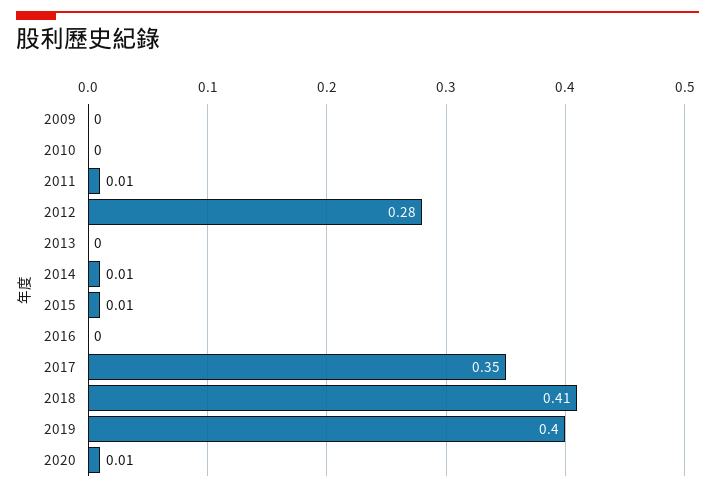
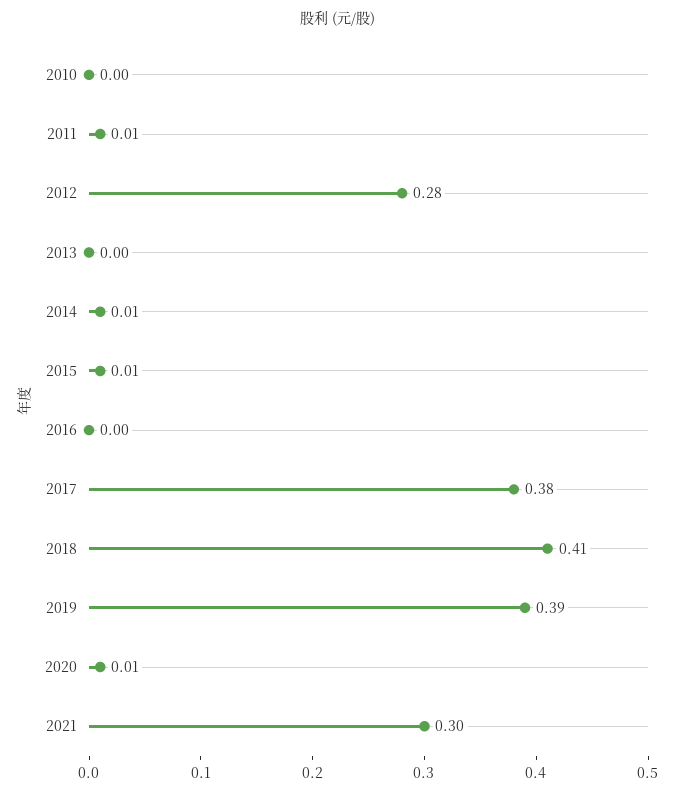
2009: 0 -> none
2017: 0.35 -> 0.38
2019: 0.4 -> 0.39
2021: none -> 0.3

